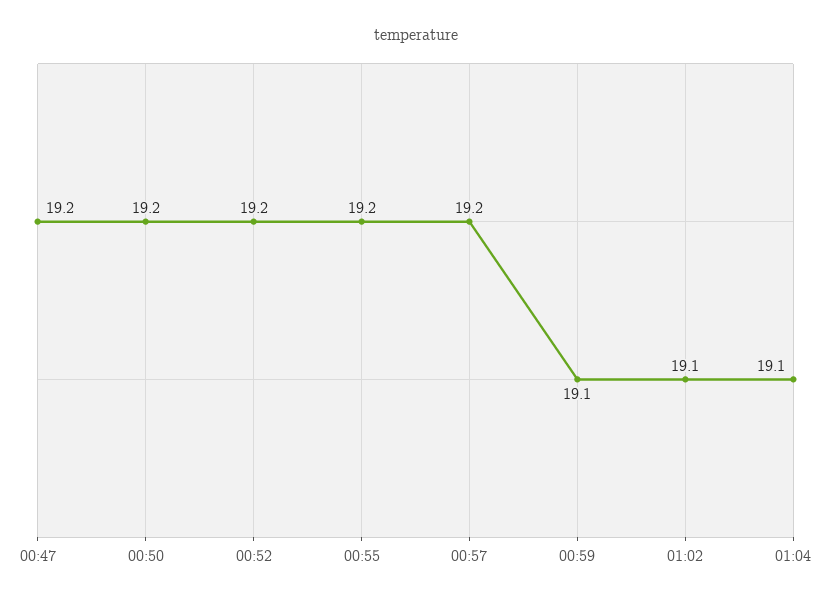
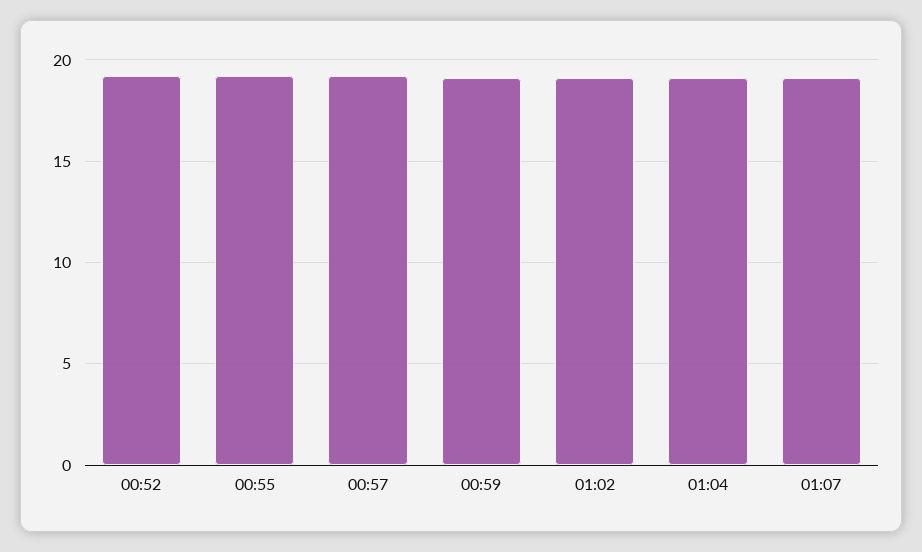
00:47: 19.2 -> none
00:50: 19.2 -> none
01:07: none -> 19

